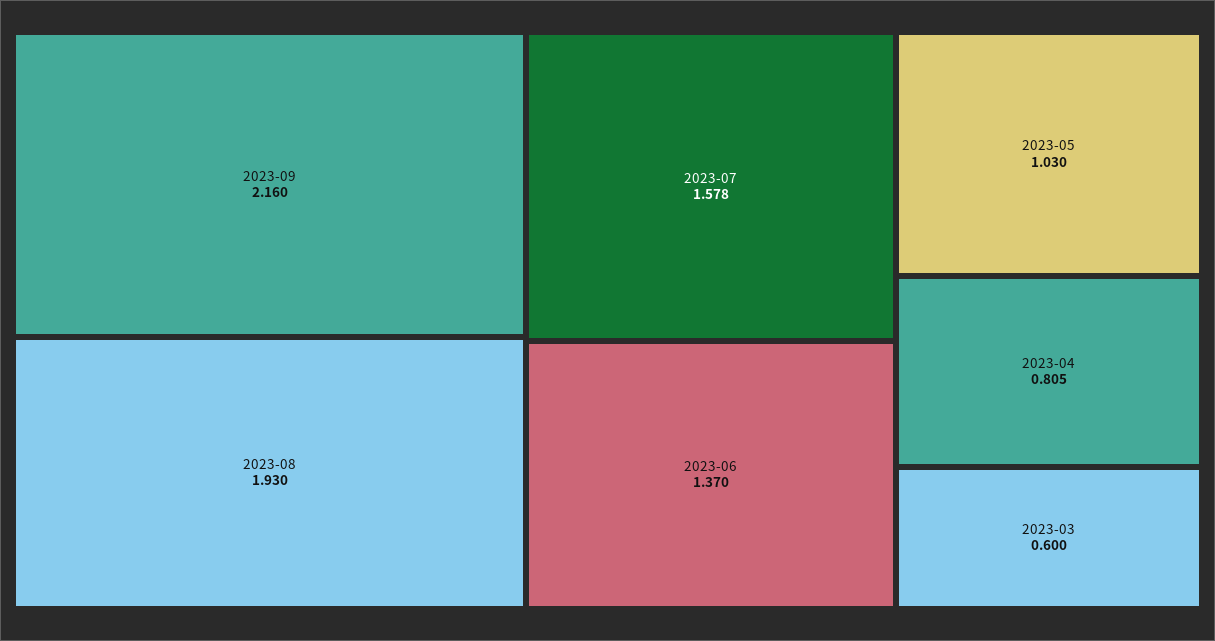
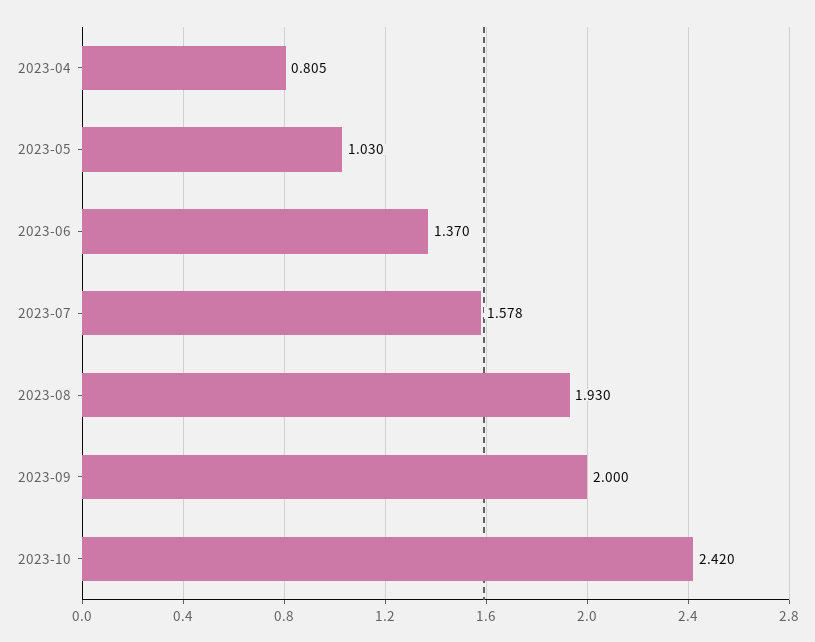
2023-09: 2.16 -> 2
2023-03: 0.6 -> none
2023-10: none -> 2.42

